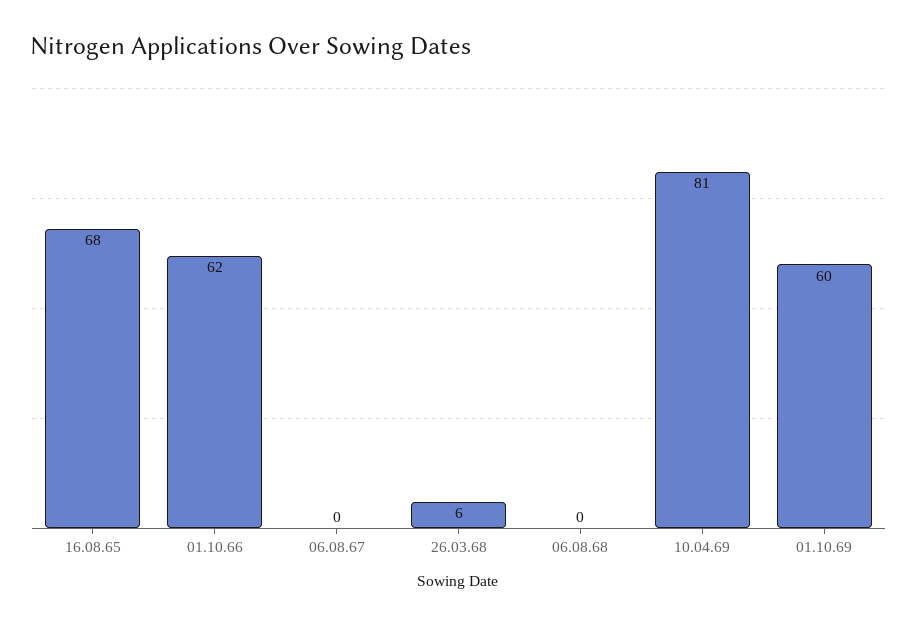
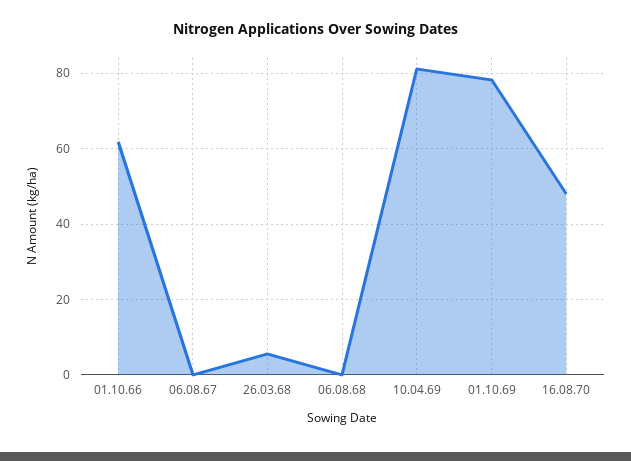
16.08.65: 68 -> none
01.10.69: 60 -> 78
16.08.70: none -> 48

